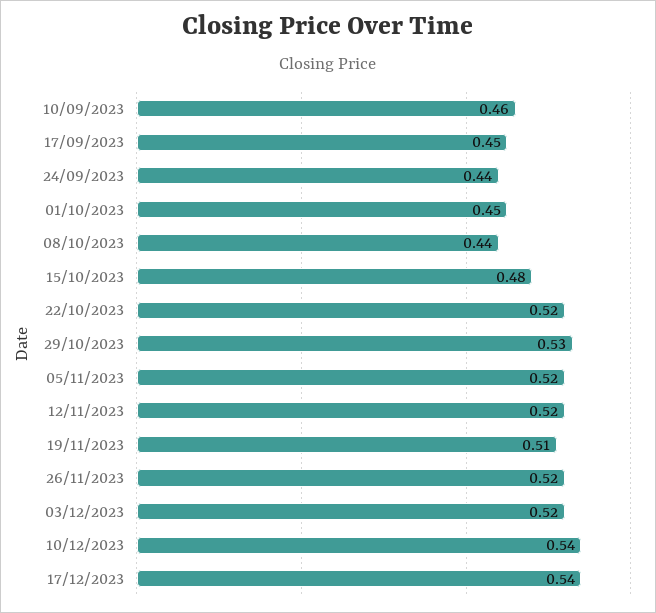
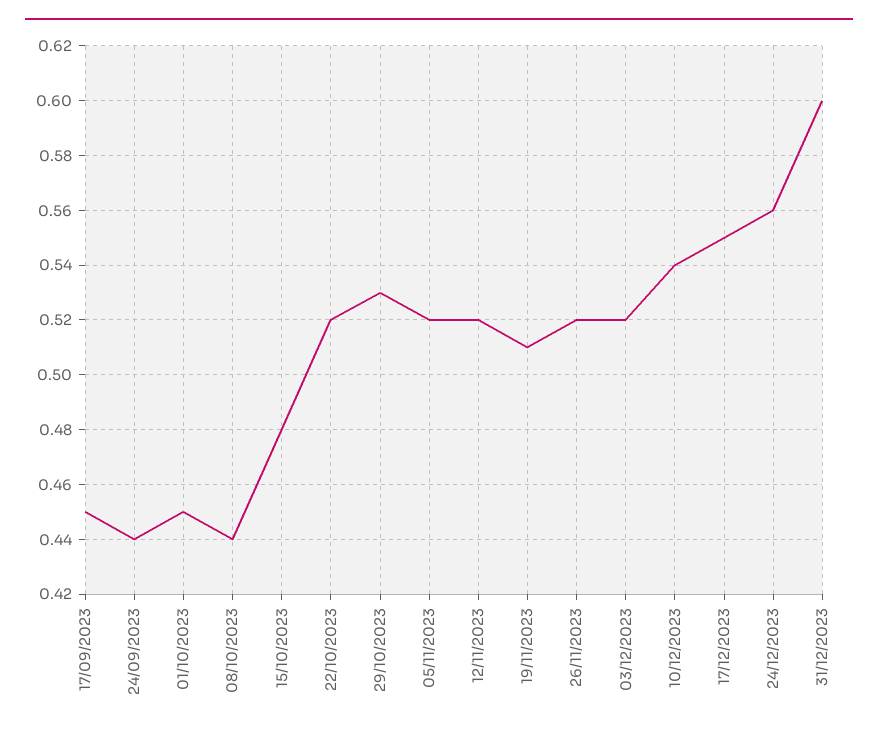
10/09/2023: 0.46 -> none
17/12/2023: 0.54 -> 0.55
24/12/2023: none -> 0.56
31/12/2023: none -> 0.6

